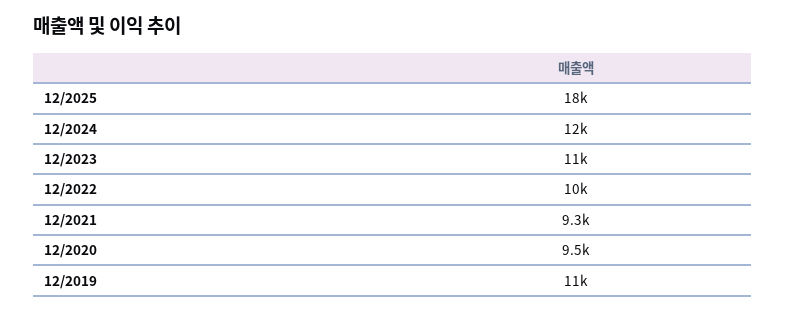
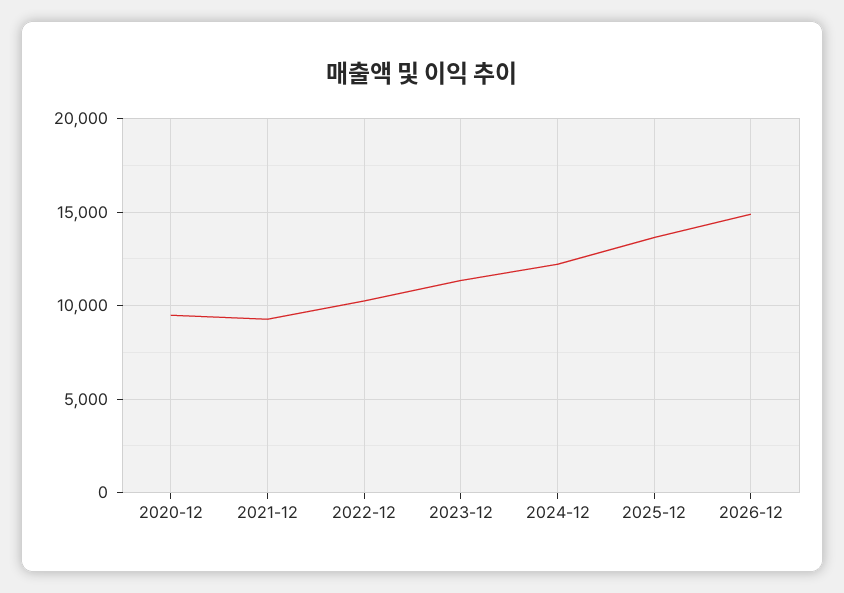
12/2025: 18000 -> 13500
12/2019: 11000 -> none
2026-12: none -> 15000

